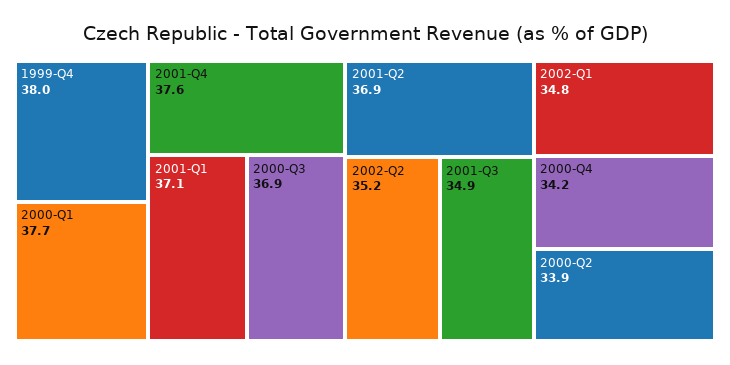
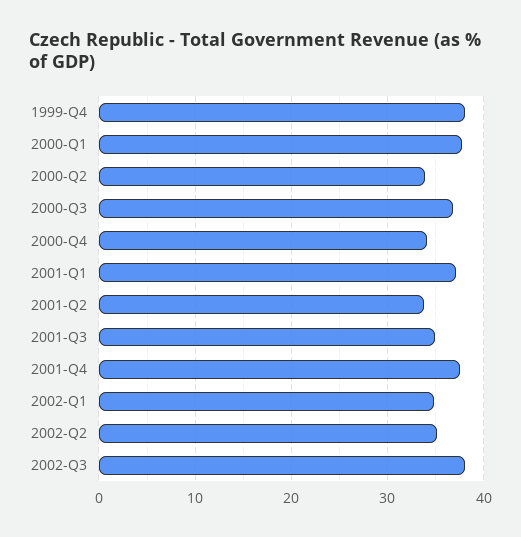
2001-Q2: 36.9 -> 34
2002-Q3: none -> 38

